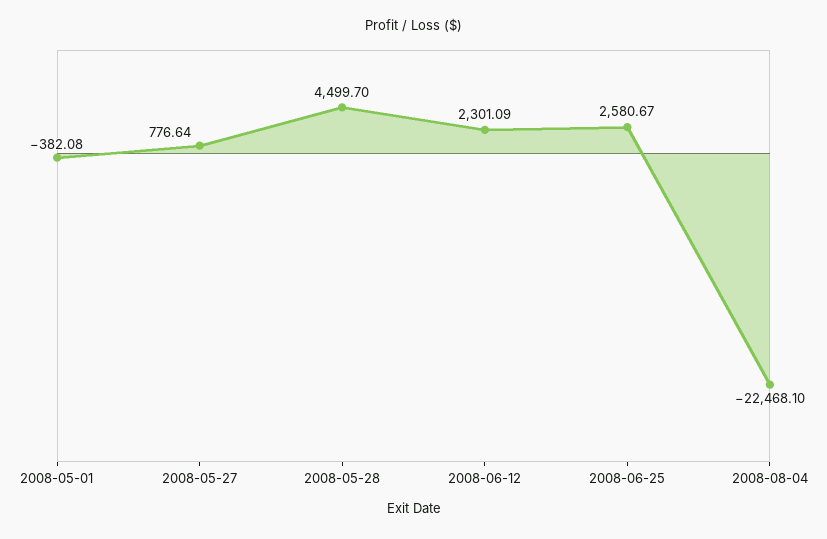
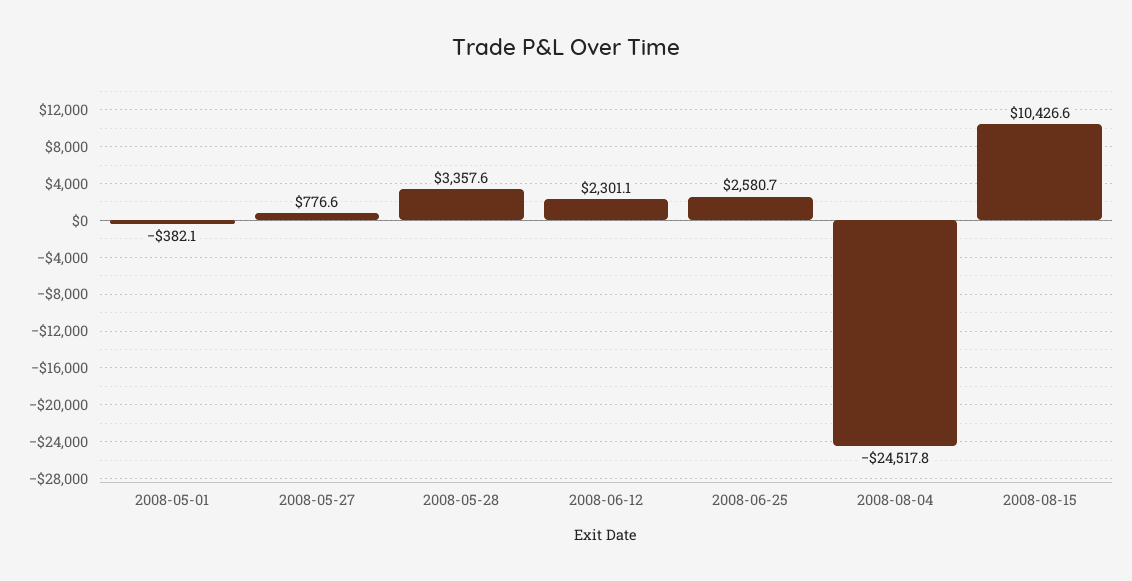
2008-05-28: 4499.7 -> 3357.6
2008-08-04: -22468.1 -> -24517.8
2008-08-15: none -> 10426.6

